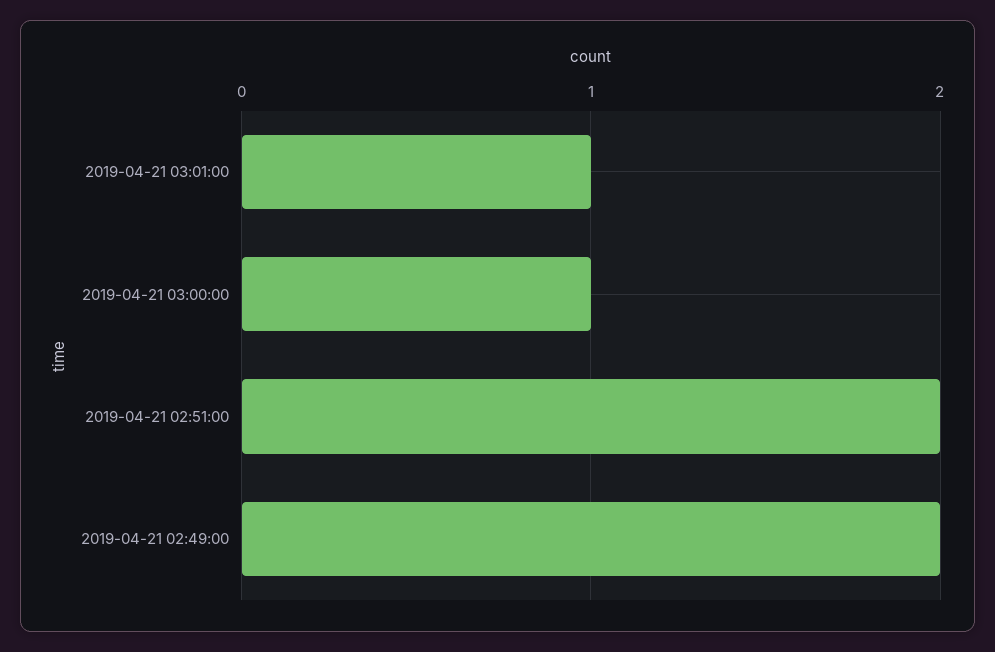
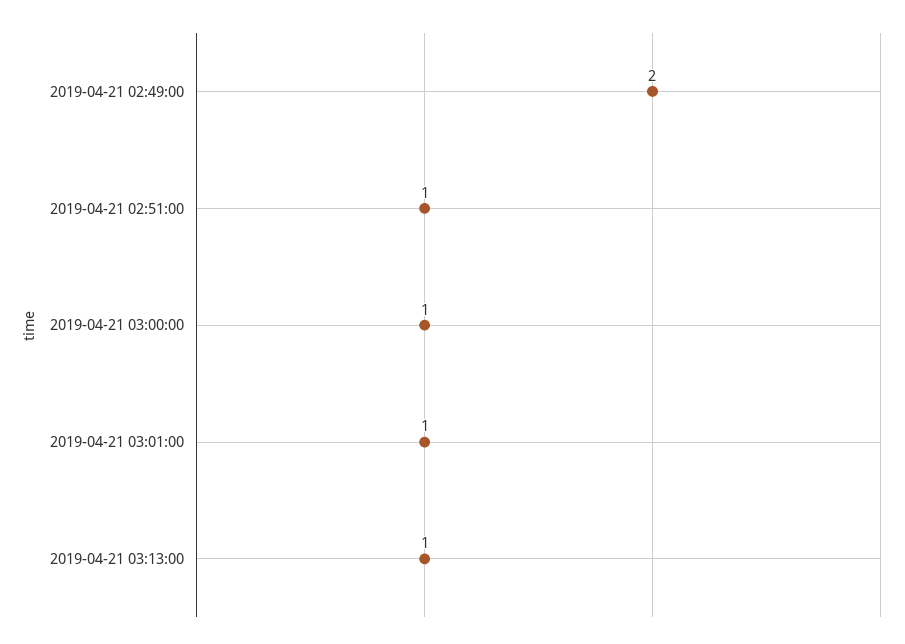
2019-04-21 02:51:00: 2 -> 1
2019-04-21 03:13:00: none -> 1

